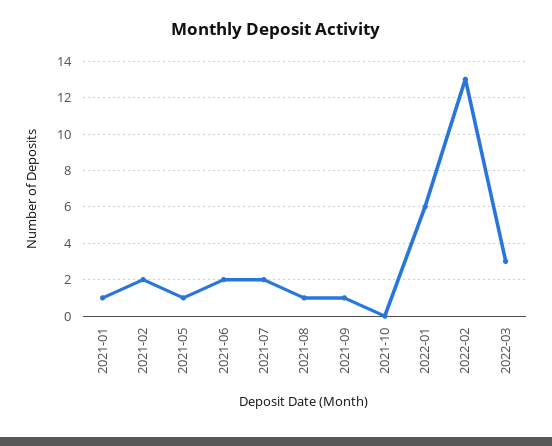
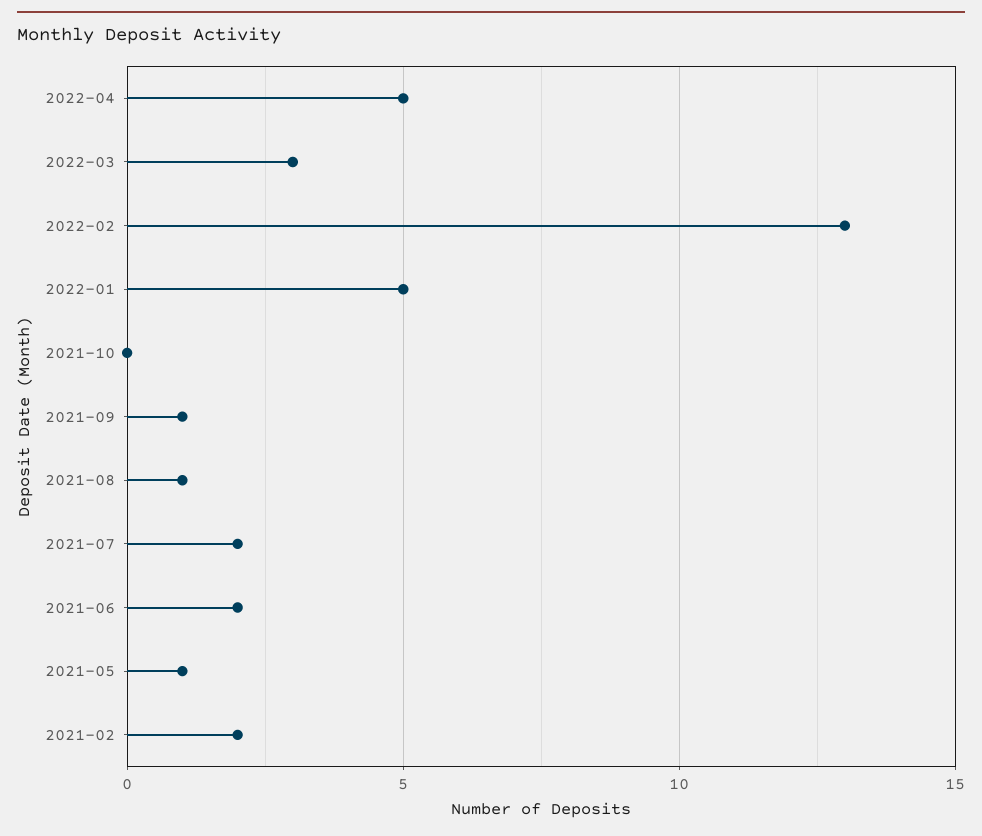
2021-01: 1 -> none
2022-01: 6 -> 5
2022-04: none -> 5

